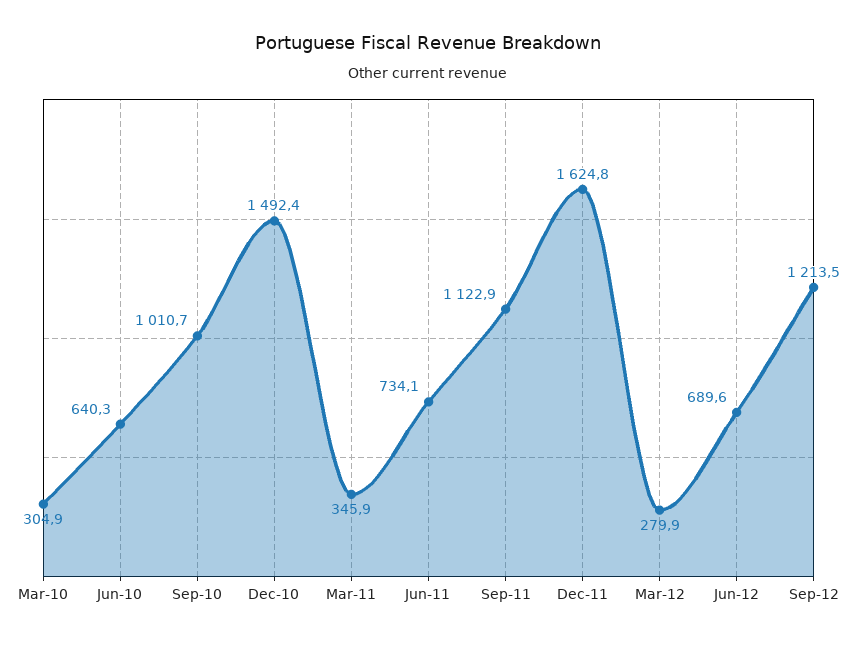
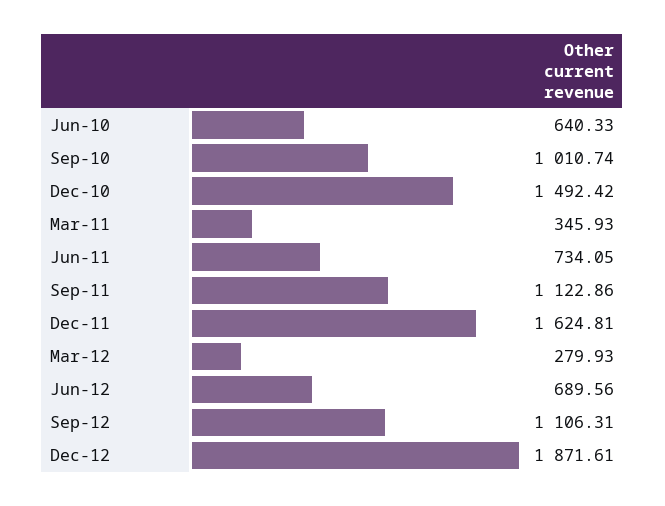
Mar-10: 304.9 -> none
Sep-12: 1213.5 -> 1106.31
Dec-12: none -> 1871.61

